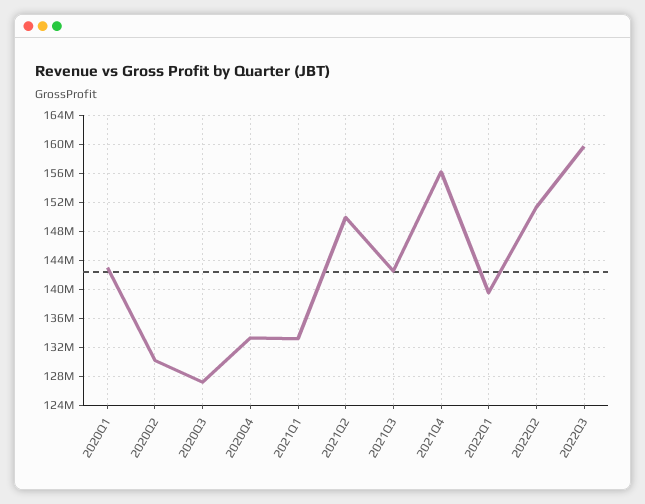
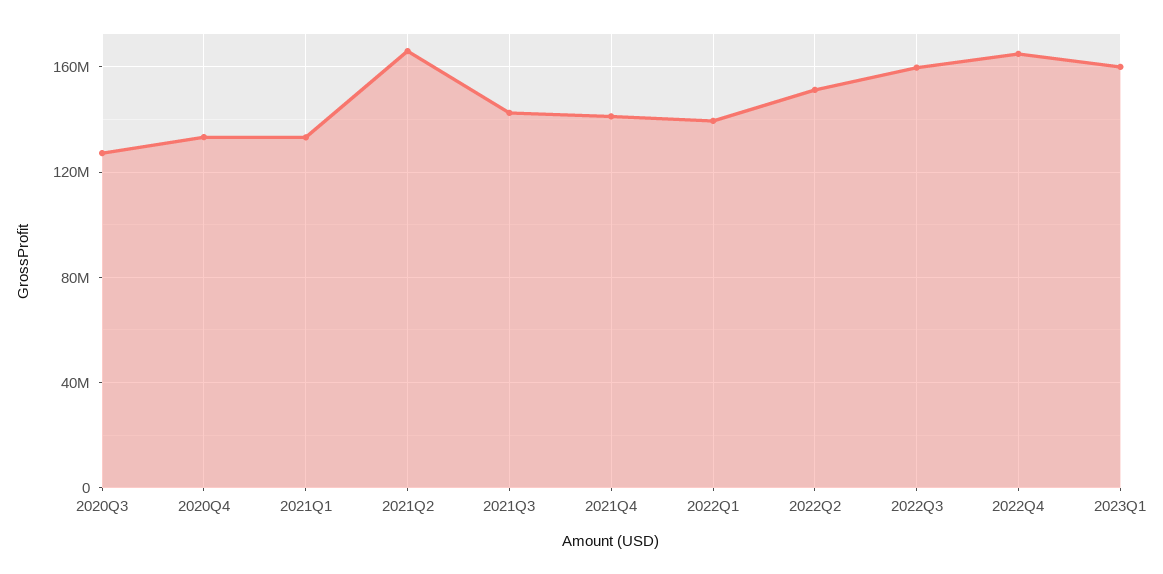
2020Q1: 143000000 -> none
2020Q2: 130000000 -> none
2021Q2: 150000000 -> 165000000
2021Q4: 156000000 -> 140000000
2022Q4: none -> 165000000
2023Q1: none -> 160000000

